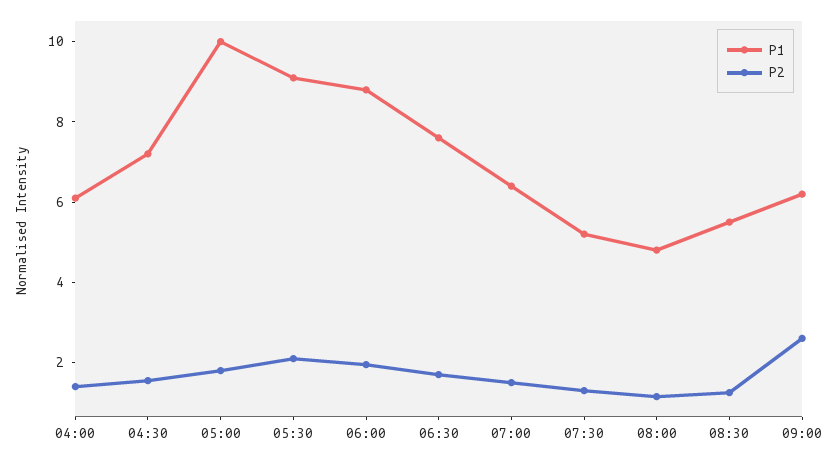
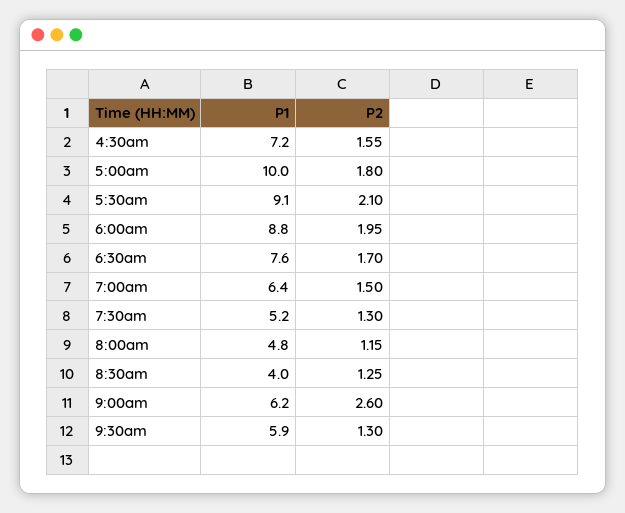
P1, 04:00: 6 -> none
P2, 04:00: 1.5 -> none
P1, 08:30: 5.5 -> 4
P1, 9:30am: none -> 5.9
P2, 9:30am: none -> 1.3

